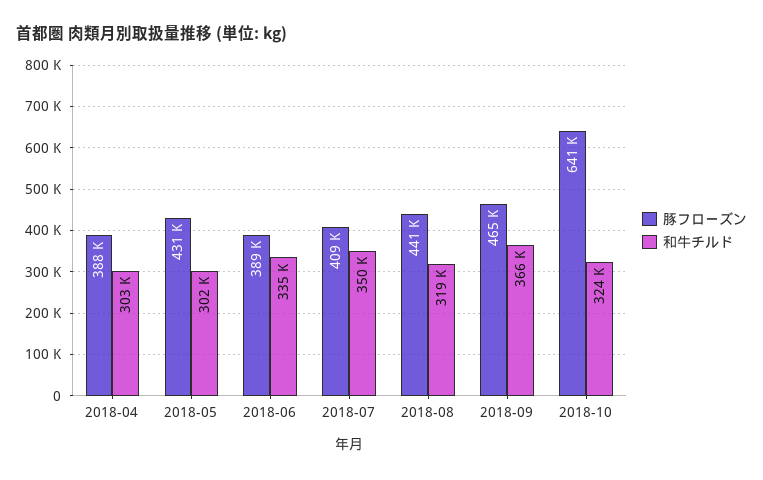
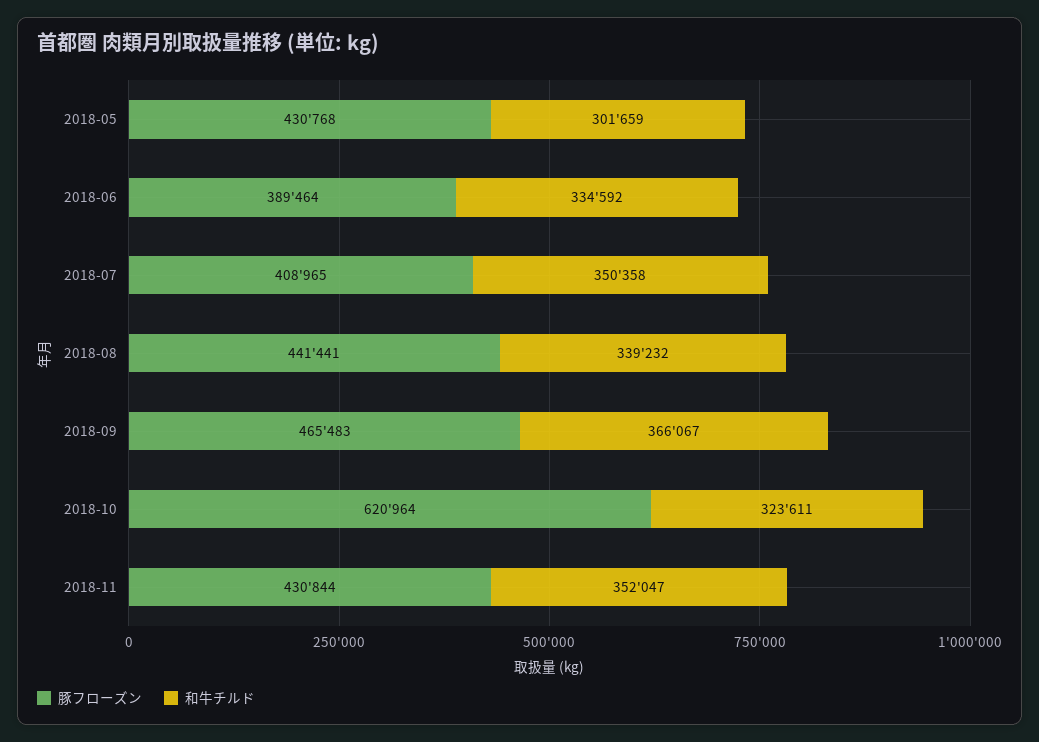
豚フローズン, 2018-04: 388000 -> none
和牛チルド, 2018-04: 303000 -> none
和牛チルド, 2018-08: 319000 -> 339232
豚フローズン, 2018-10: 641000 -> 620964
豚フローズン, 2018-11: none -> 430844
和牛チルド, 2018-11: none -> 352047

